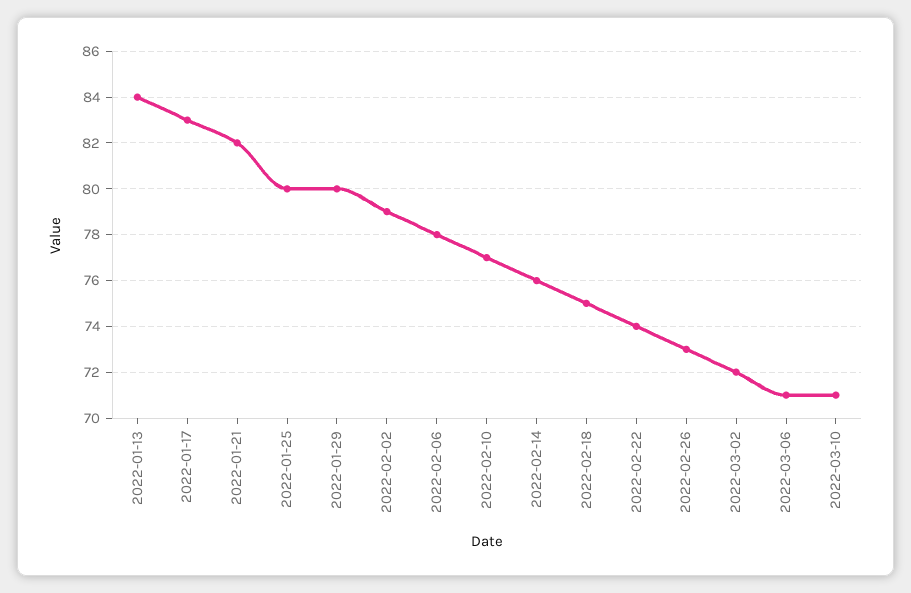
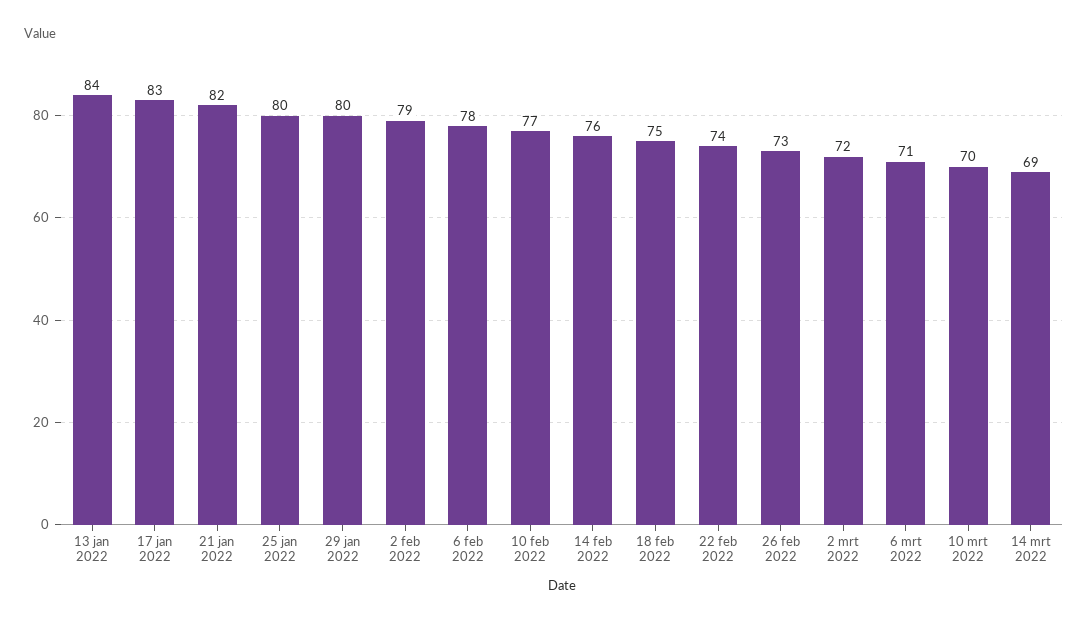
2022-03-10: 71 -> 70
14 mrt 2022: none -> 69

